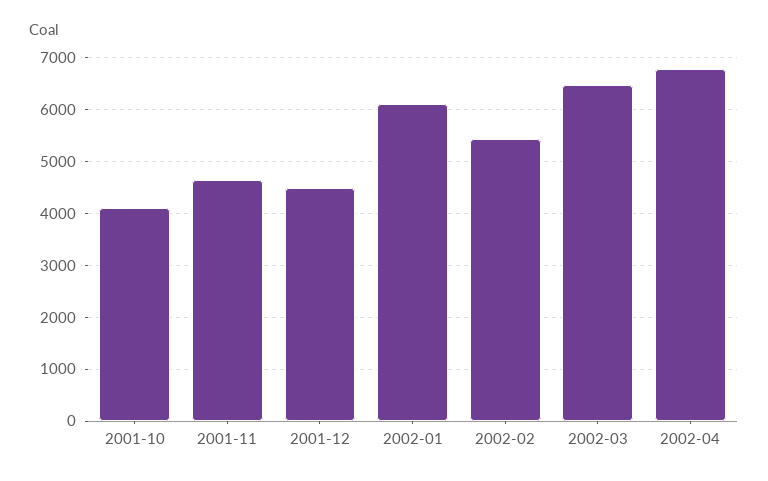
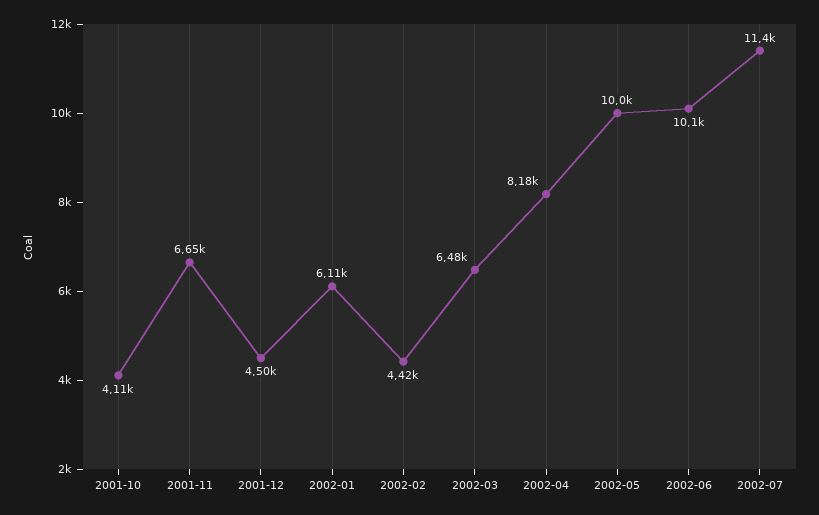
2001-11: 4600 -> 6650
2002-02: 5400 -> 4420
2002-04: 6800 -> 8180
2002-05: none -> 10000
2002-06: none -> 10100
2002-07: none -> 11400

